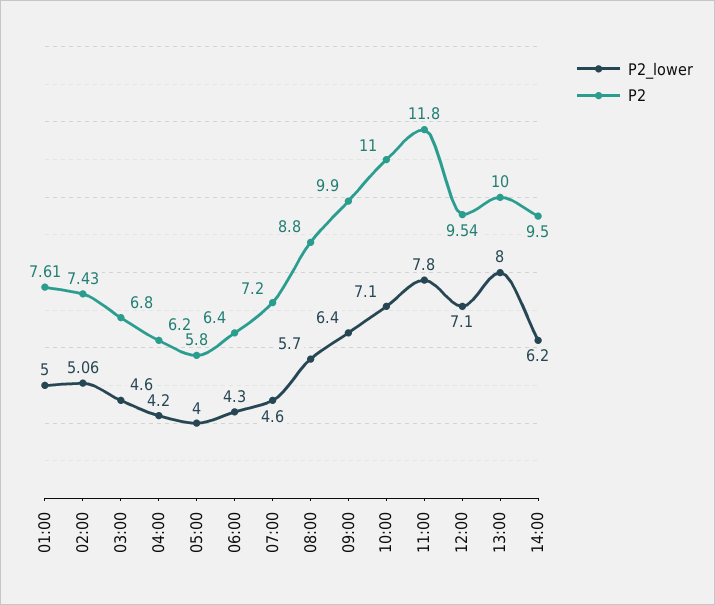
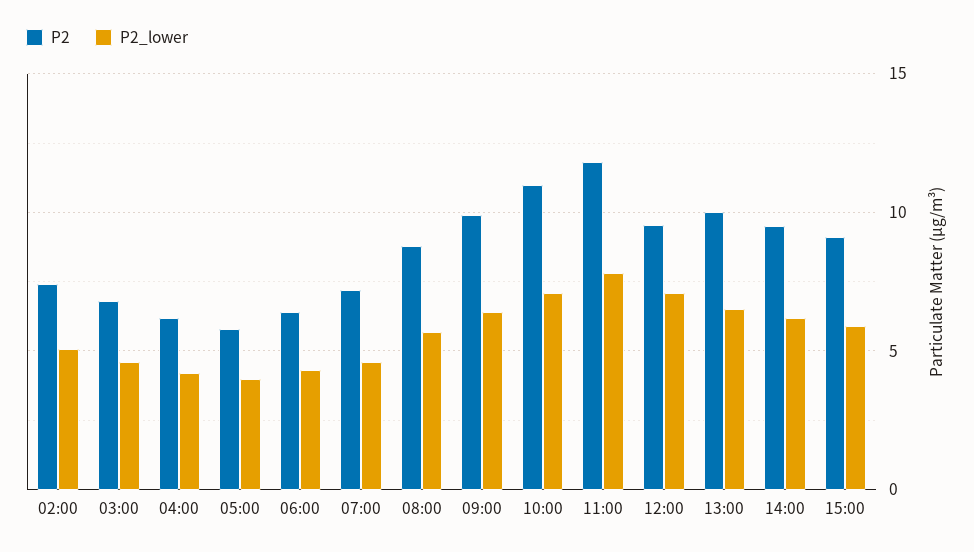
P2_lower, 01:00: 5 -> none
P2, 01:00: 7.61 -> none
P2_lower, 13:00: 8 -> 6.5
P2, 15:00: none -> 9
P2_lower, 15:00: none -> 6

